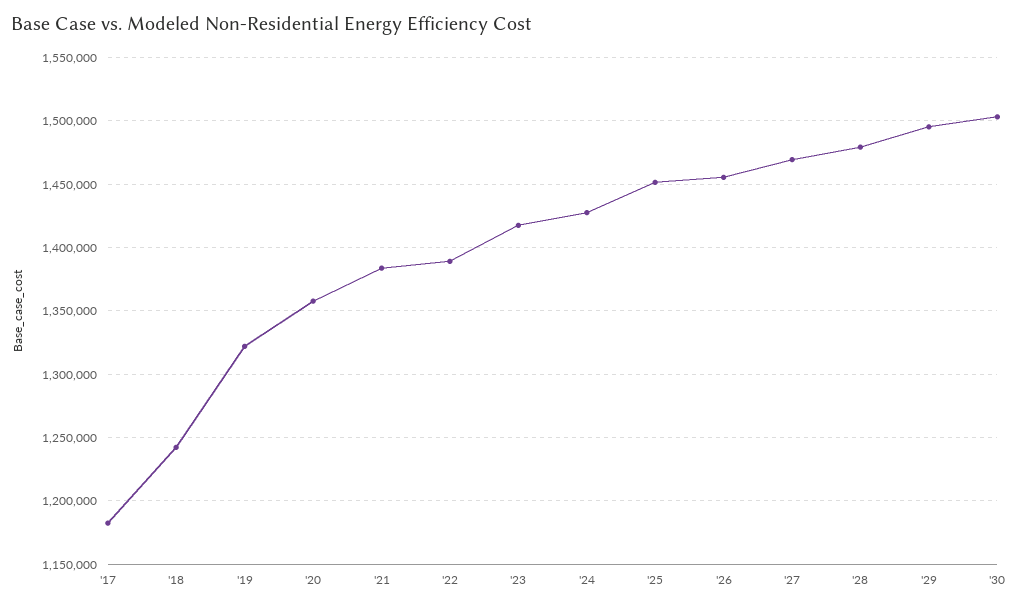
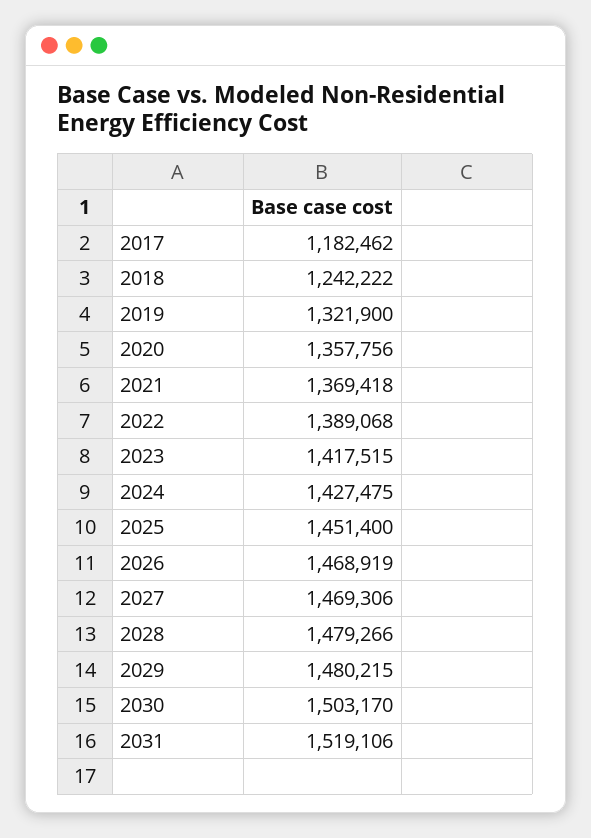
'21: 1385000 -> 1369418
'26: 1455000 -> 1468919
'29: 1495000 -> 1480215
2031: none -> 1519106

